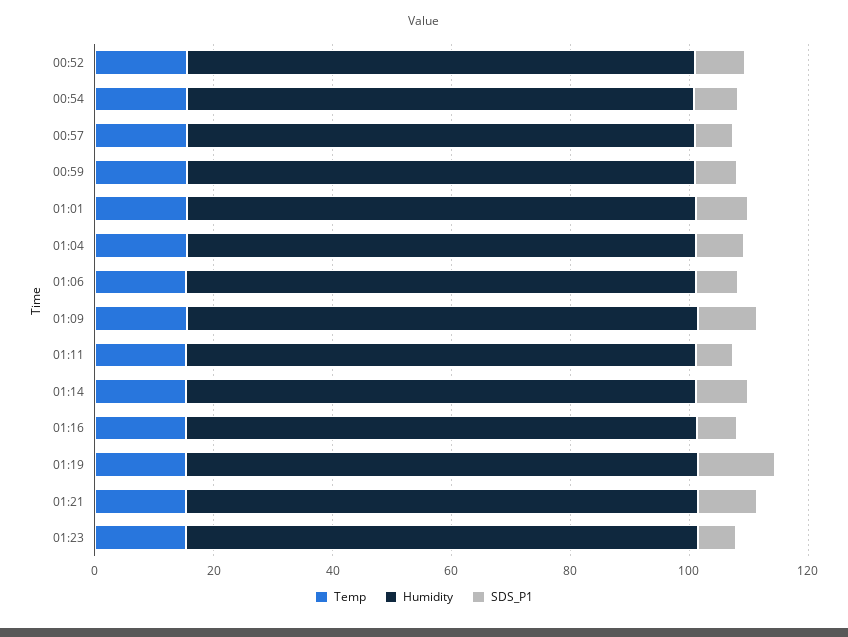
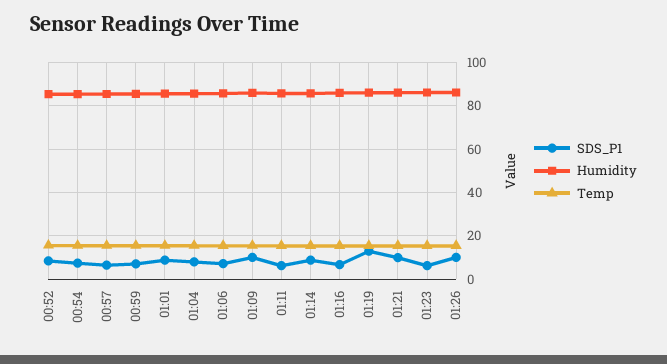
SDS_P1, 01:26: none -> 10
Humidity, 01:26: none -> 85
Temp, 01:26: none -> 15

